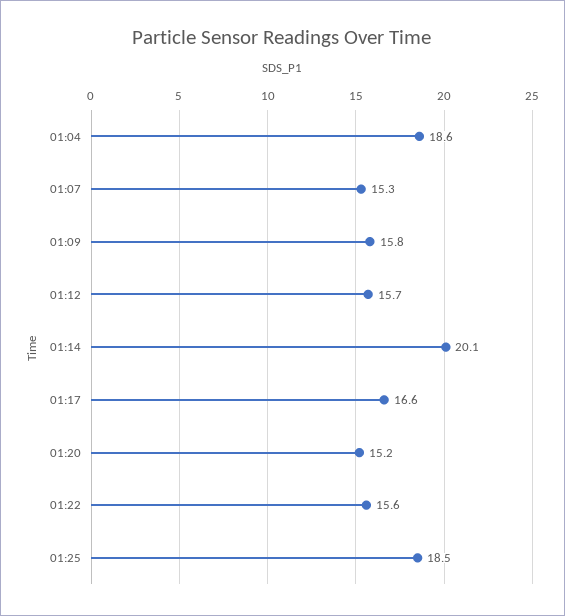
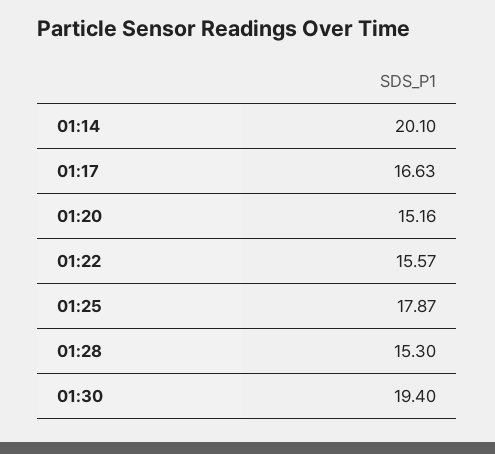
01:04: 18.6 -> none
01:07: 15.3 -> none
01:09: 15.8 -> none
01:12: 15.7 -> none
01:25: 18.5 -> 17.87
01:28: none -> 15.3
01:30: none -> 19.4

